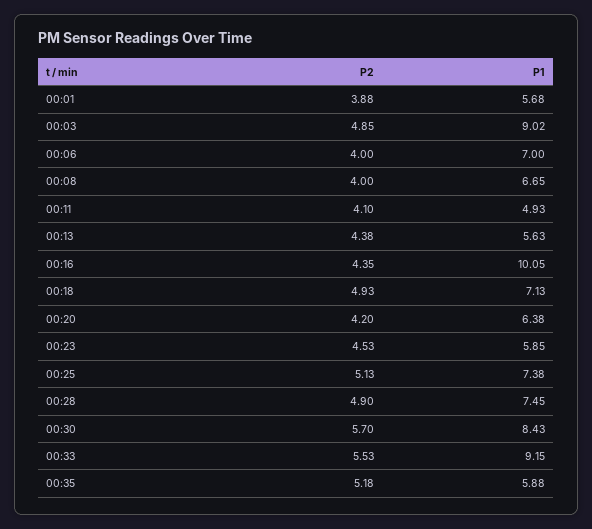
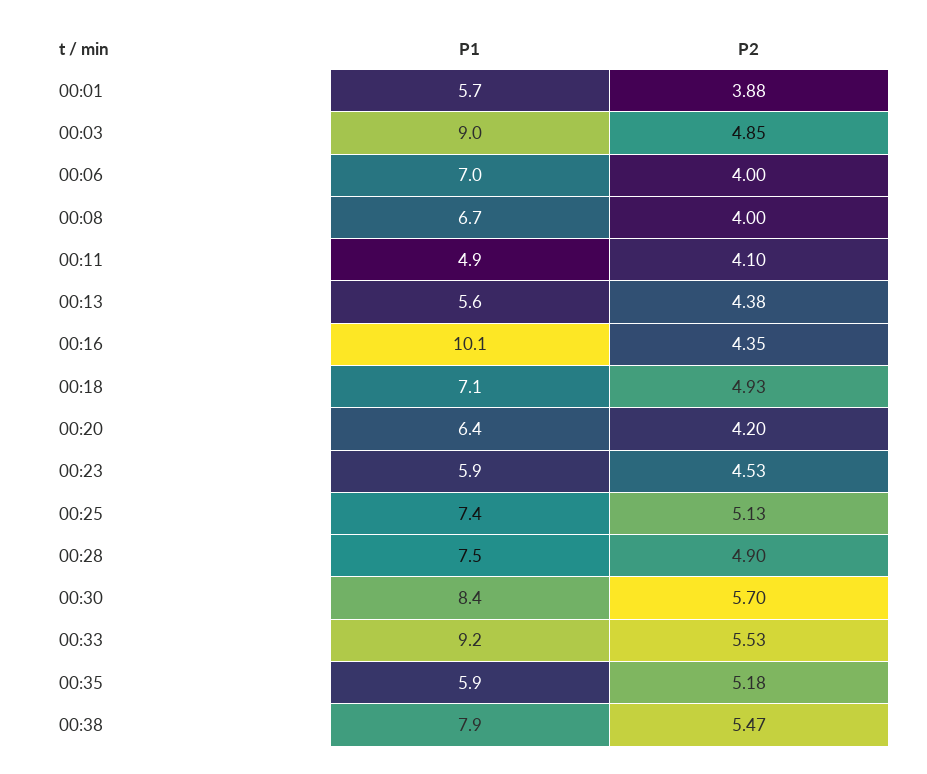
P1, 00:38: none -> 7.9
P2, 00:38: none -> 5.47

